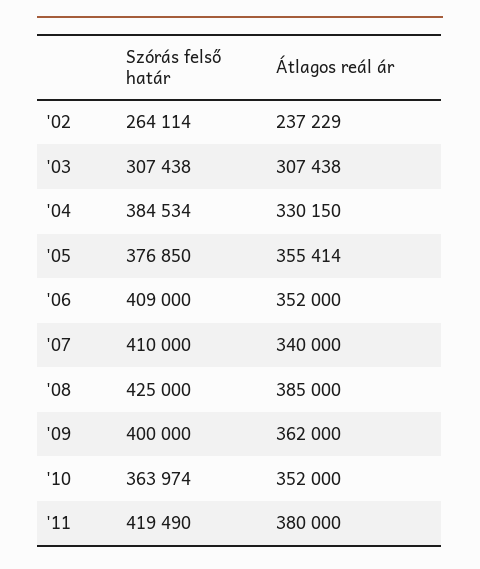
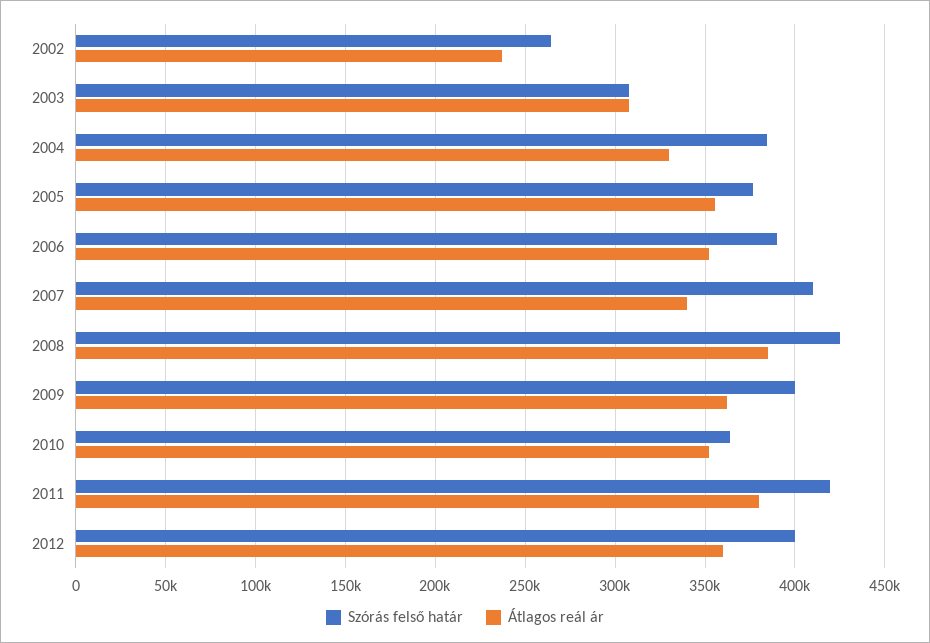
Szórás felső határ, '06: 409000 -> 390000
Szórás felső határ, 2012: none -> 400000
Átlagos reál ár, 2012: none -> 360000

